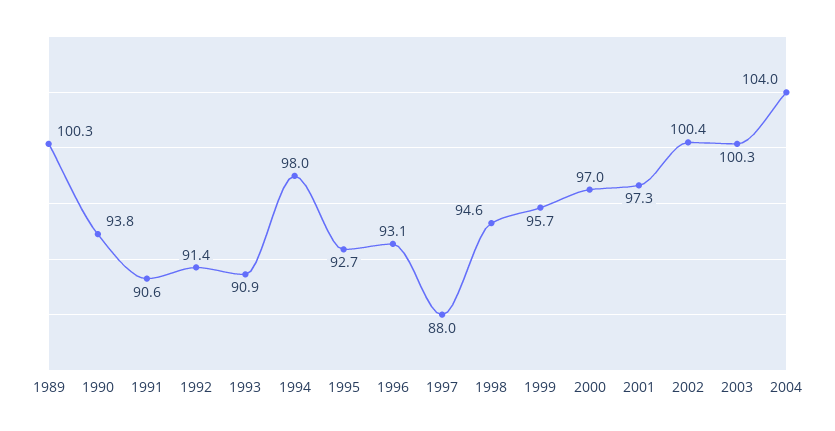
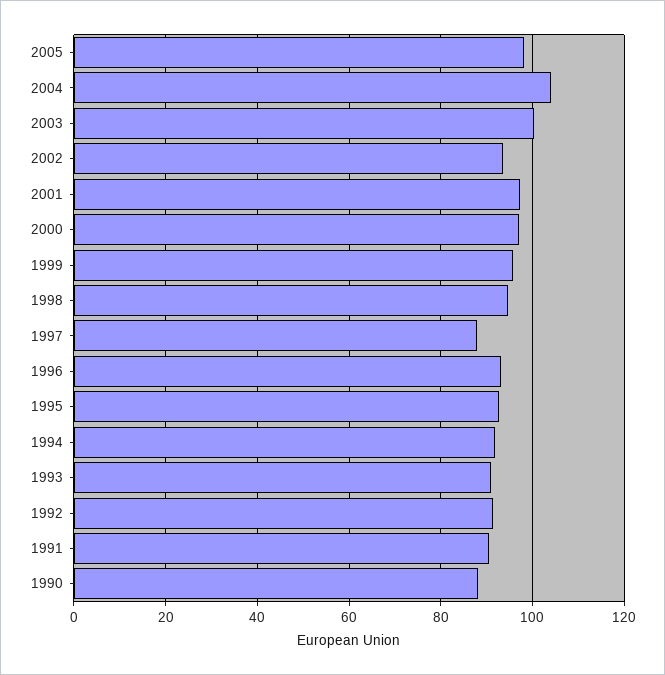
1989: 100.3 -> none
1990: 93.8 -> 88
1994: 98 -> 92
2002: 100.4 -> 94
2005: none -> 98

